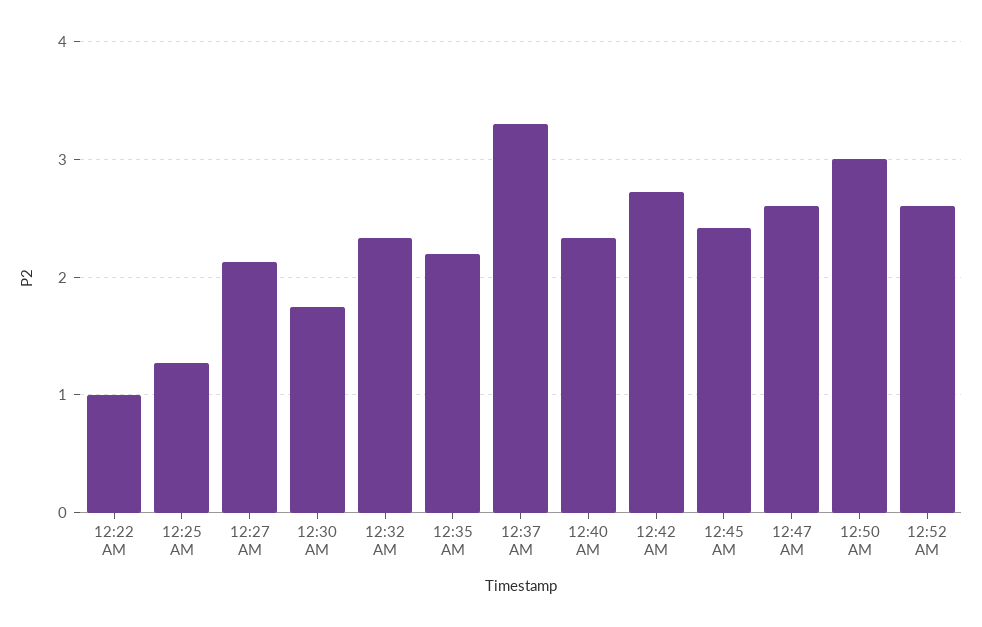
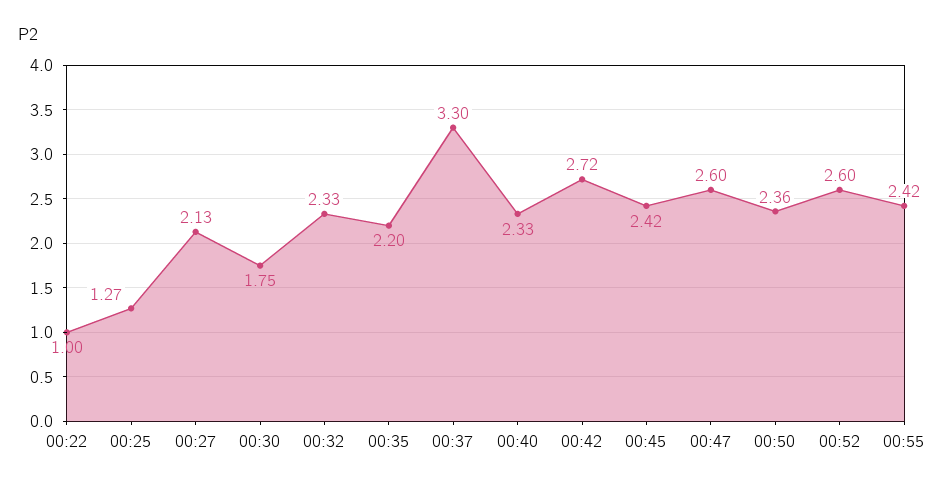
12:50 AM: 3 -> 2.36
00:55: none -> 2.42

